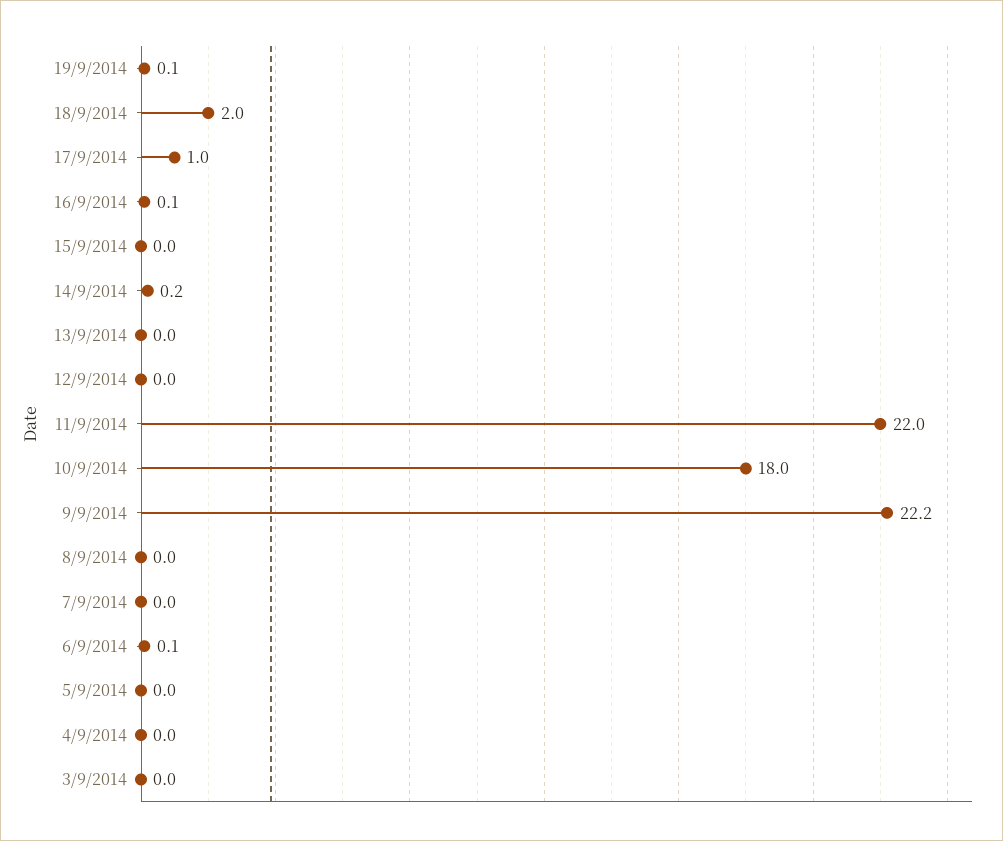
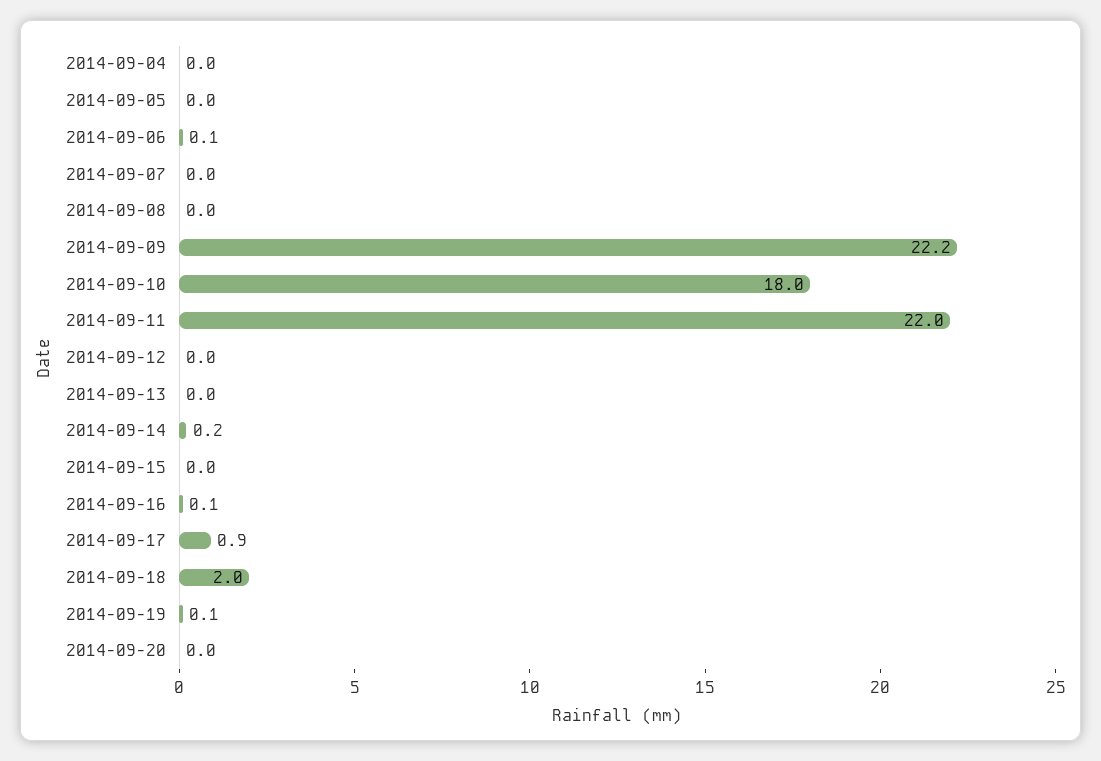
17/9/2014: 1 -> 0.9
3/9/2014: 0 -> none
2014-09-20: none -> 0

